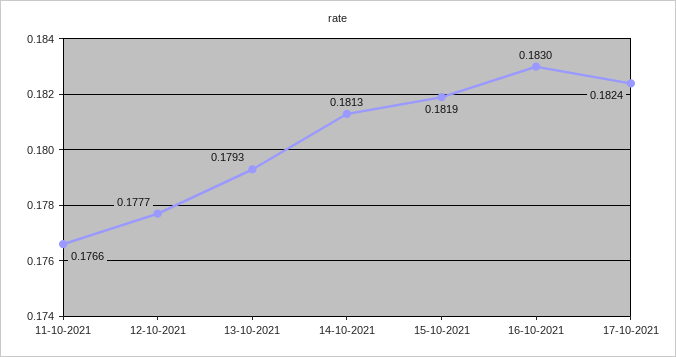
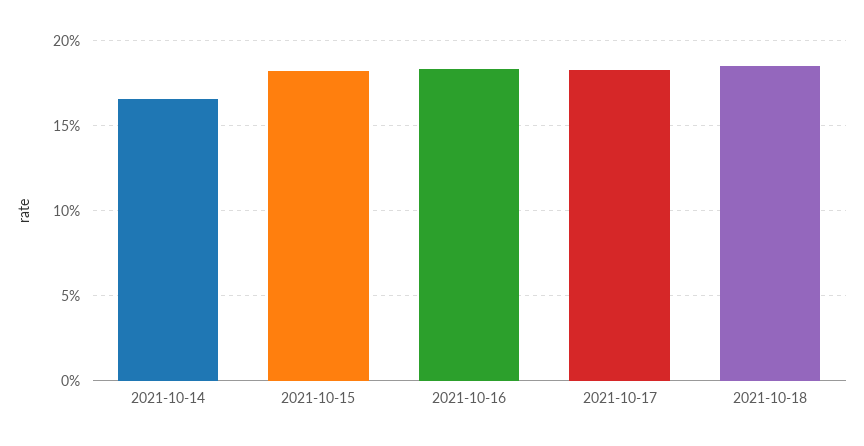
11-10-2021: 0.1766 -> none
12-10-2021: 0.1777 -> none
13-10-2021: 0.1793 -> none
14-10-2021: 0.1813 -> 0.165
2021-10-18: none -> 0.185

